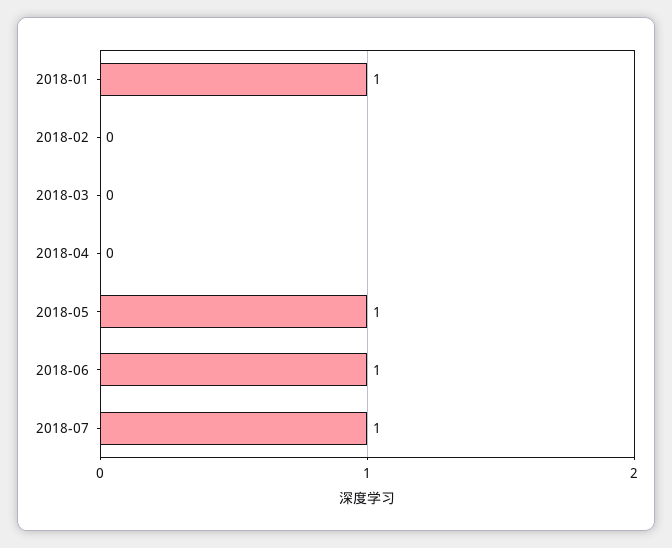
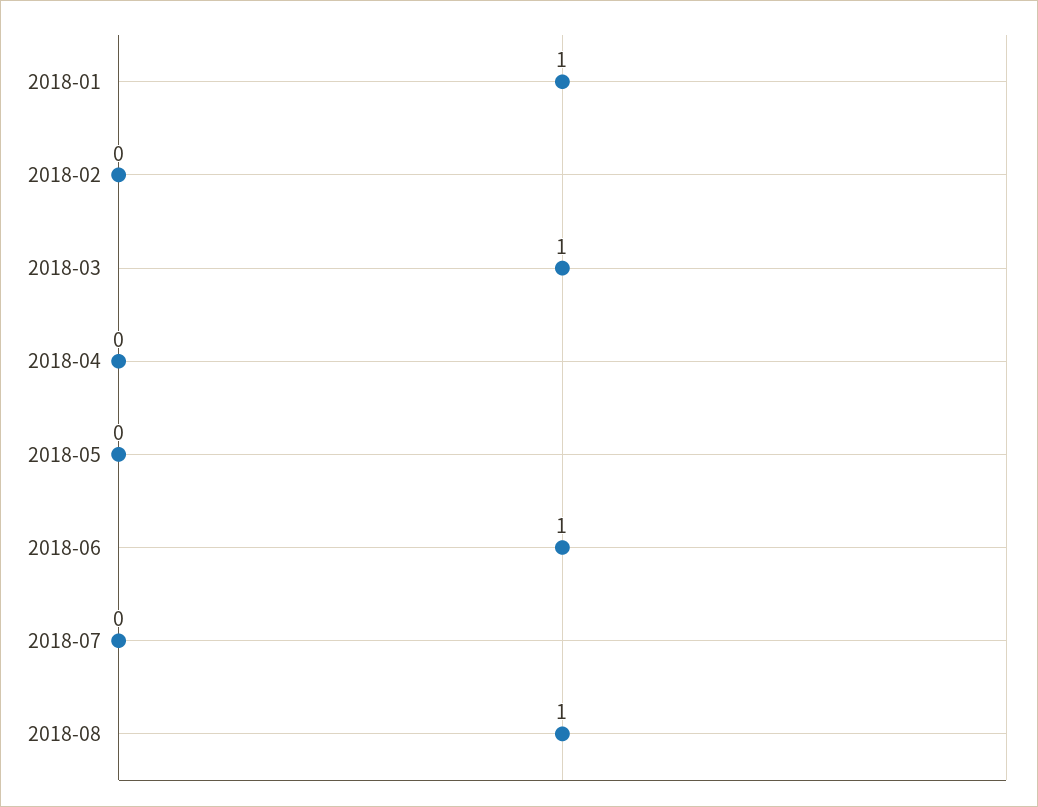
2018-03: 0 -> 1
2018-05: 1 -> 0
2018-07: 1 -> 0
2018-08: none -> 1

